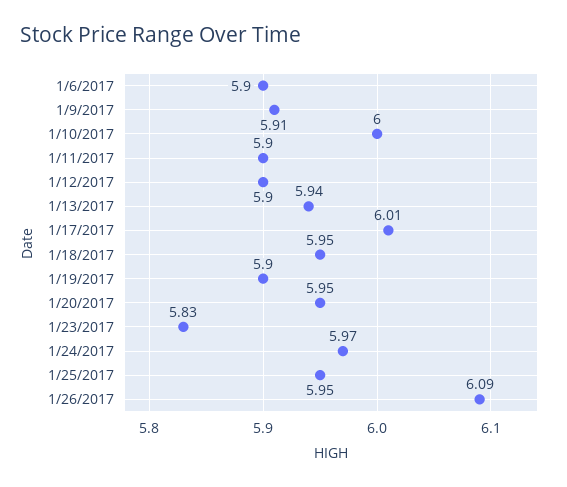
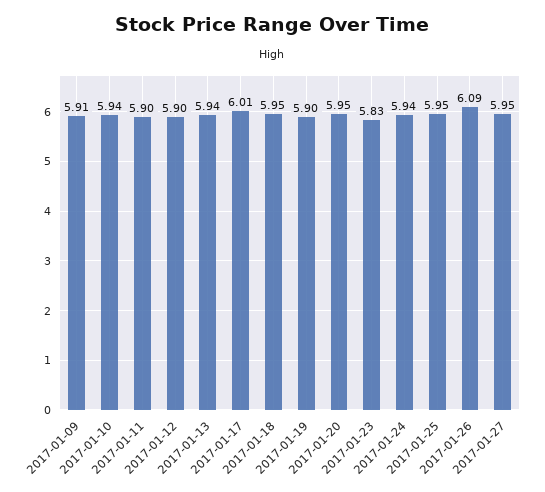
1/6/2017: 5.9 -> none
1/10/2017: 6 -> 5.94
1/24/2017: 5.97 -> 5.94
2017-01-27: none -> 5.95

